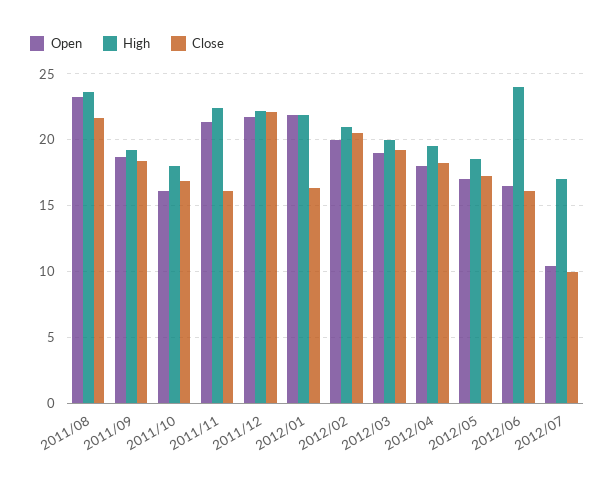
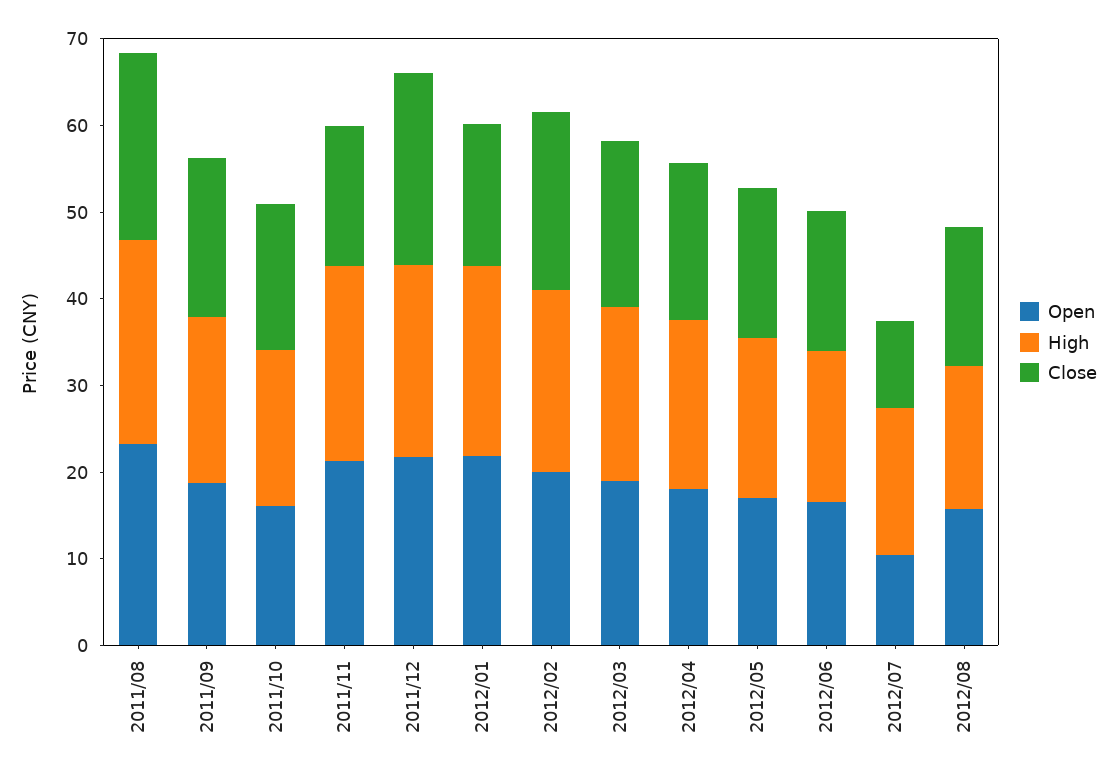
High, 2012/06: 24 -> 18
Open, 2012/08: none -> 16
High, 2012/08: none -> 16
Close, 2012/08: none -> 16

